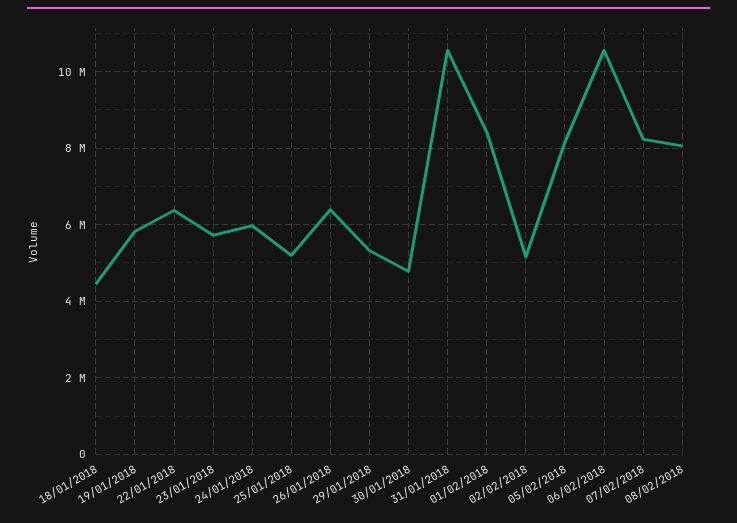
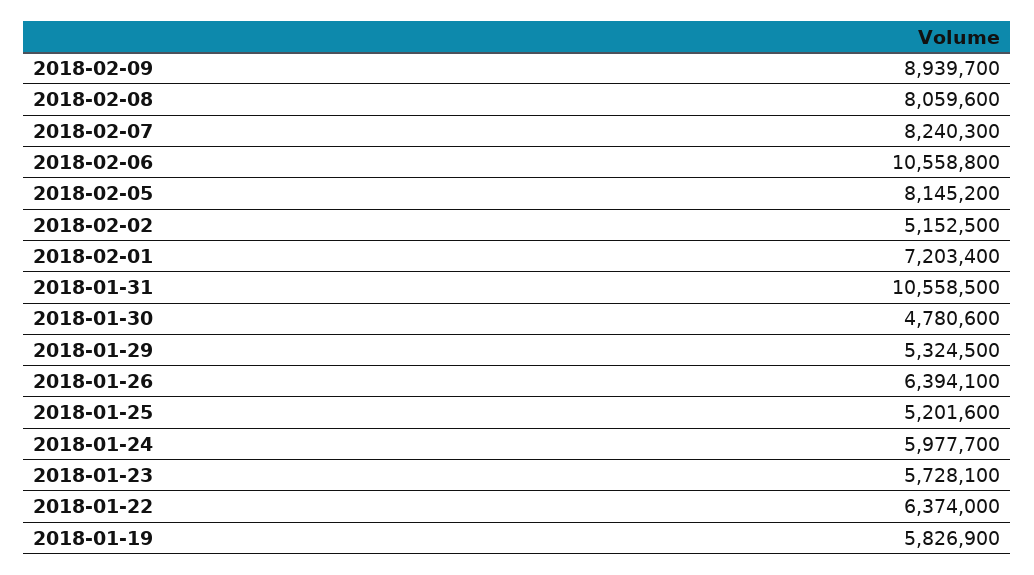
18/01/2018: 4400000 -> none
01/02/2018: 8400000 -> 7203400
2018-02-09: none -> 8939700

